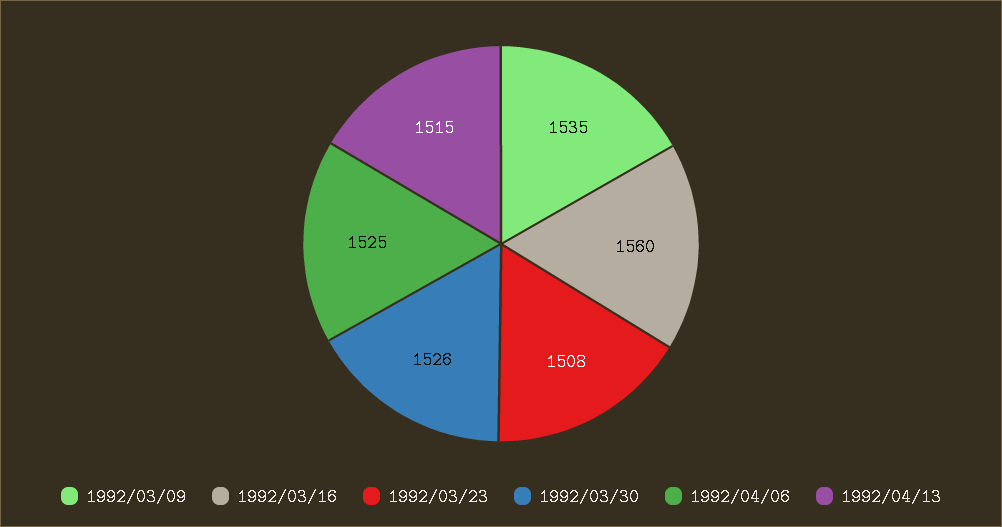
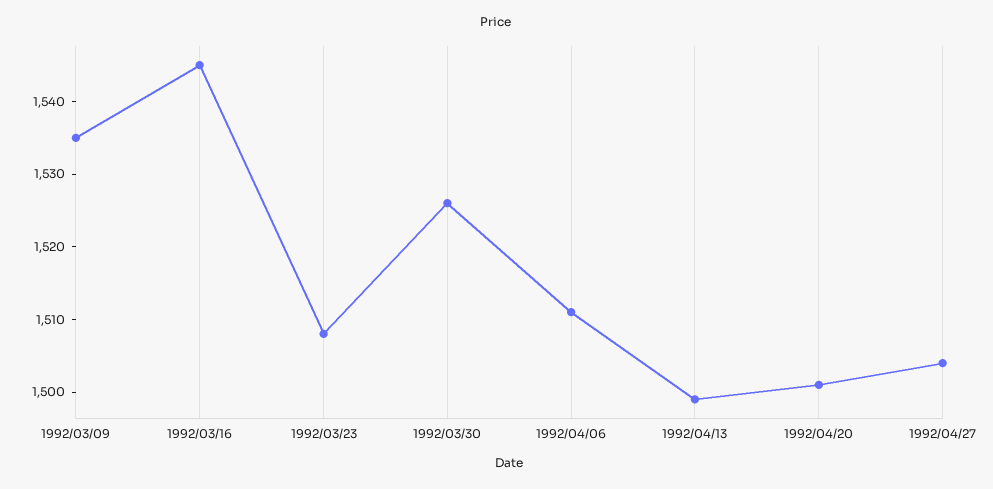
1992/03/16: 1560 -> 1545
1992/04/06: 1525 -> 1510
1992/04/13: 1515 -> 1500
1992/04/20: none -> 1500
1992/04/27: none -> 1505

